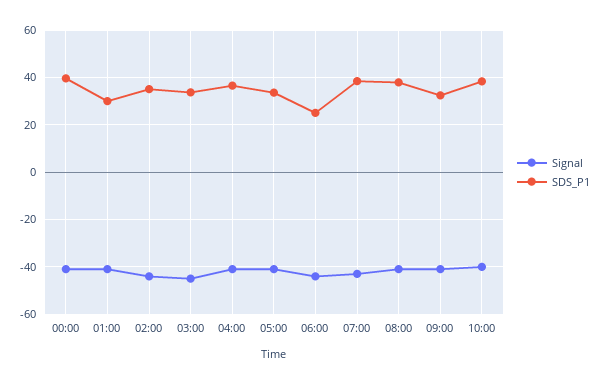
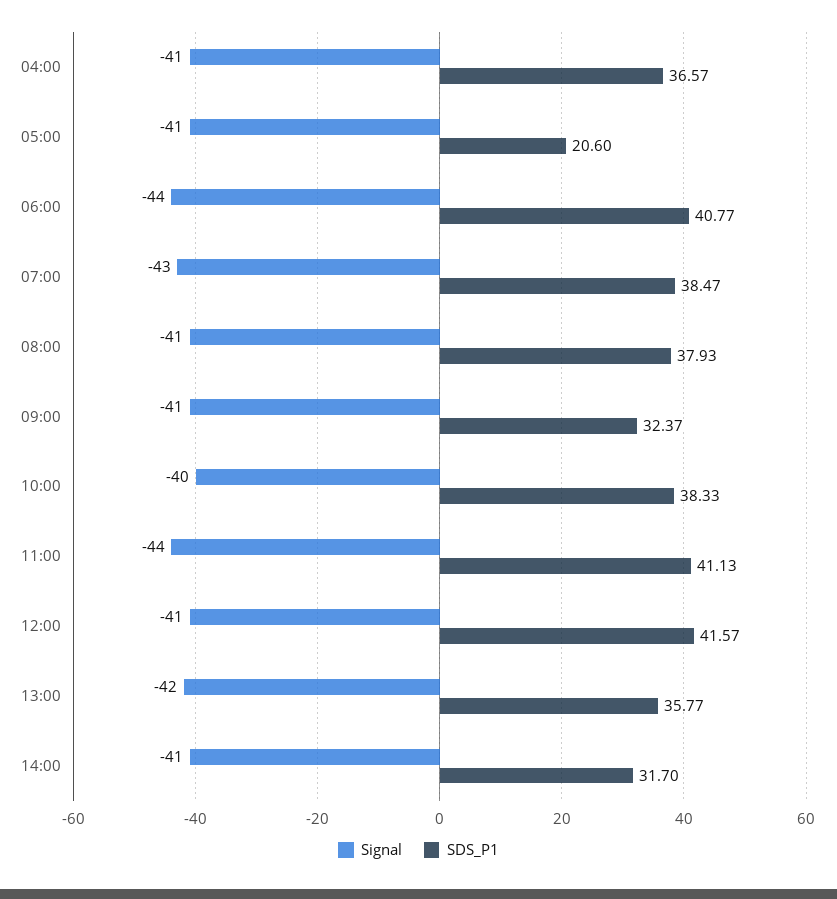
Signal, 00:00: -40 -> none
SDS_P1, 00:00: 40 -> none
Signal, 01:00: -40 -> none
SDS_P1, 01:00: 30 -> none
Signal, 02:00: -45 -> none
SDS_P1, 02:00: 35 -> none
Signal, 03:00: -45 -> none
SDS_P1, 03:00: 35 -> none
SDS_P1, 05:00: 35 -> 20.6
SDS_P1, 06:00: 25 -> 40.77
Signal, 11:00: none -> -44
SDS_P1, 11:00: none -> 41.13
Signal, 12:00: none -> -41
SDS_P1, 12:00: none -> 41.57
Signal, 13:00: none -> -42
SDS_P1, 13:00: none -> 35.77
Signal, 14:00: none -> -41
SDS_P1, 14:00: none -> 31.7

